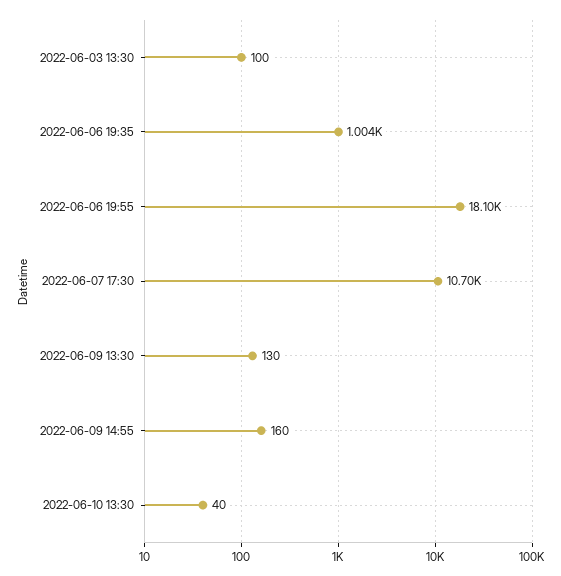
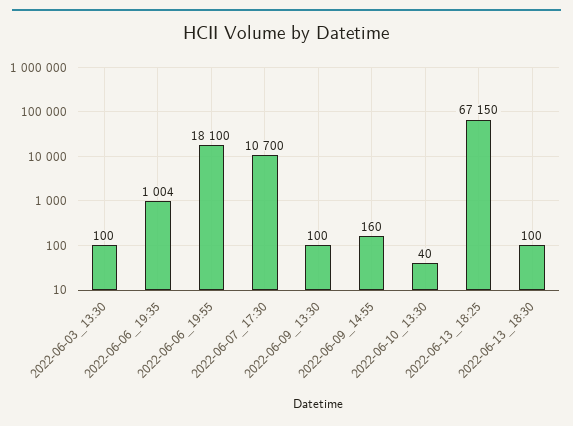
2022-06-09 13:30: 130 -> 100
2022-06-13_18:25: none -> 67150
2022-06-13_18:30: none -> 100

